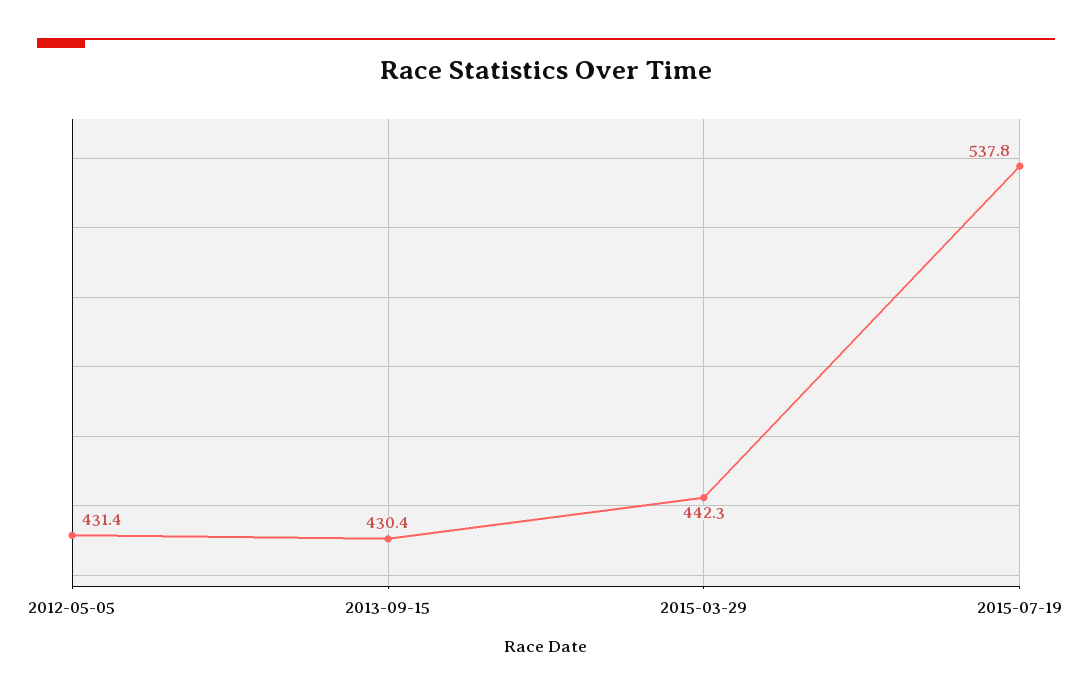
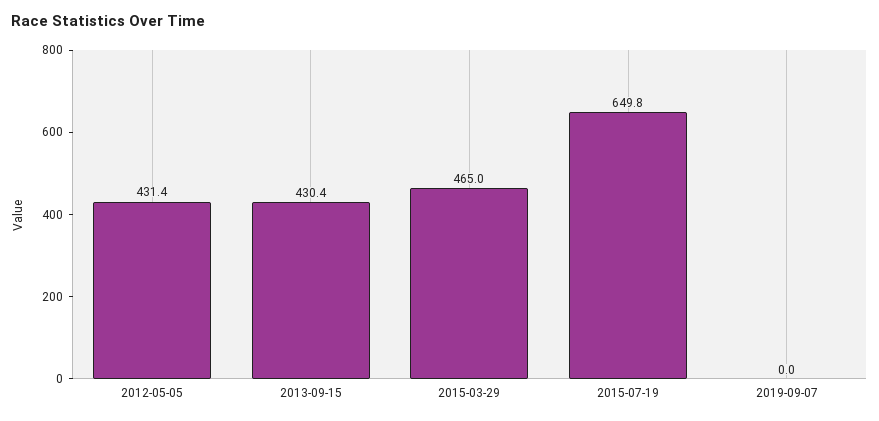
2015-03-29: 442.3 -> 465
2015-07-19: 537.8 -> 649.8
2019-09-07: none -> 0

